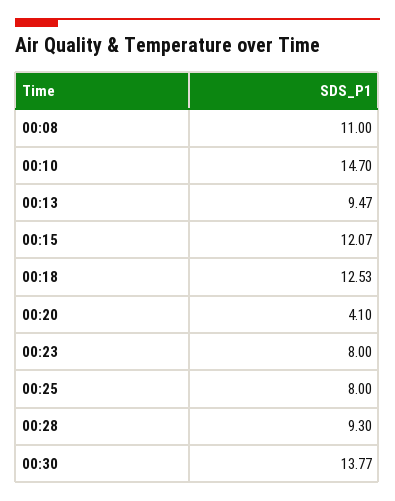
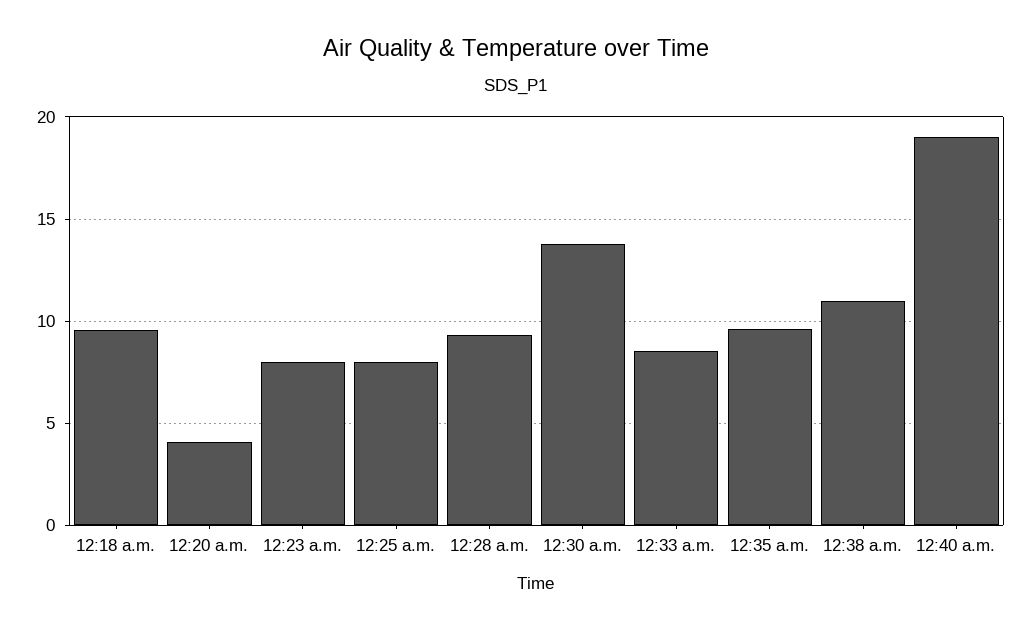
00:08: 11 -> none
00:10: 14.7 -> none
00:13: 9.47 -> none
00:15: 12.07 -> none
00:18: 12.53 -> 9.5
12:33 a.m.: none -> 8.5
12:35 a.m.: none -> 9.5
12:38 a.m.: none -> 11
12:40 a.m.: none -> 19

